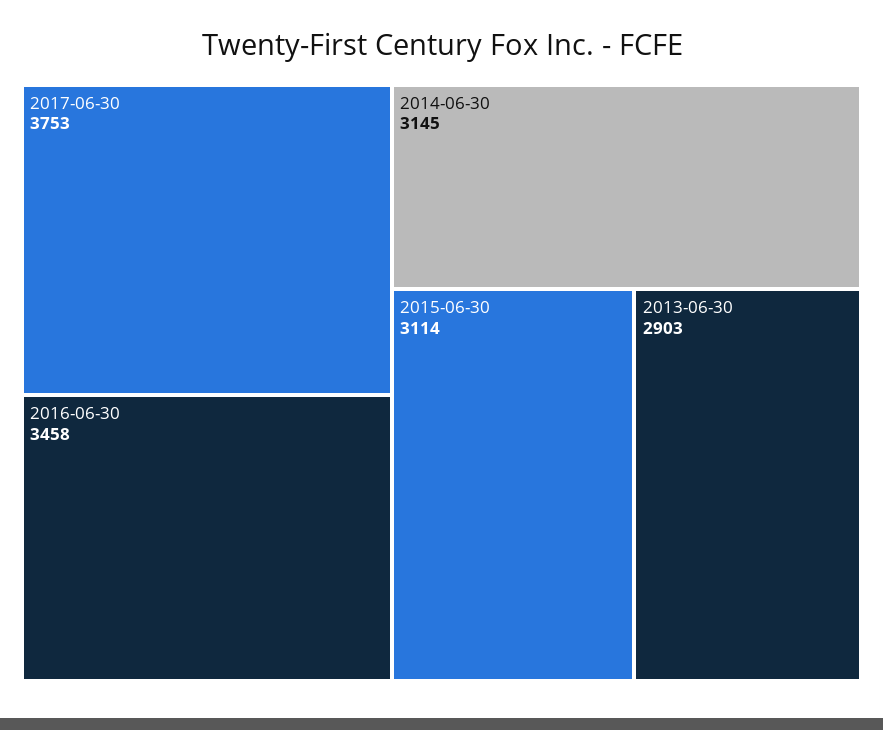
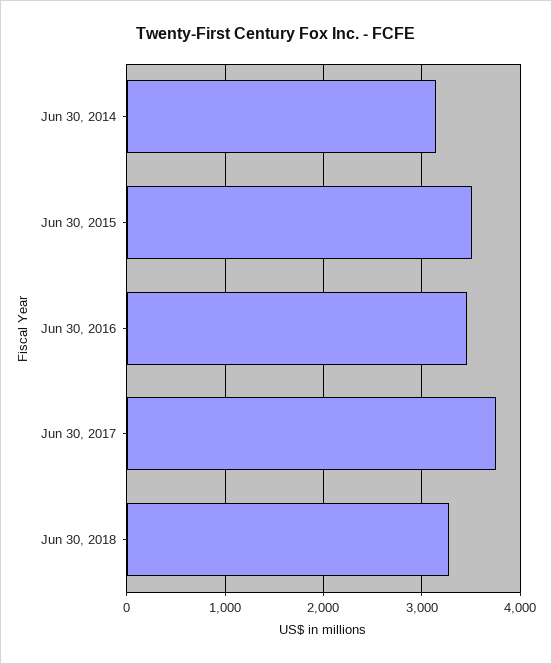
2015-06-30: 3114 -> 3500
2013-06-30: 2903 -> none
Jun 30, 2018: none -> 3300

